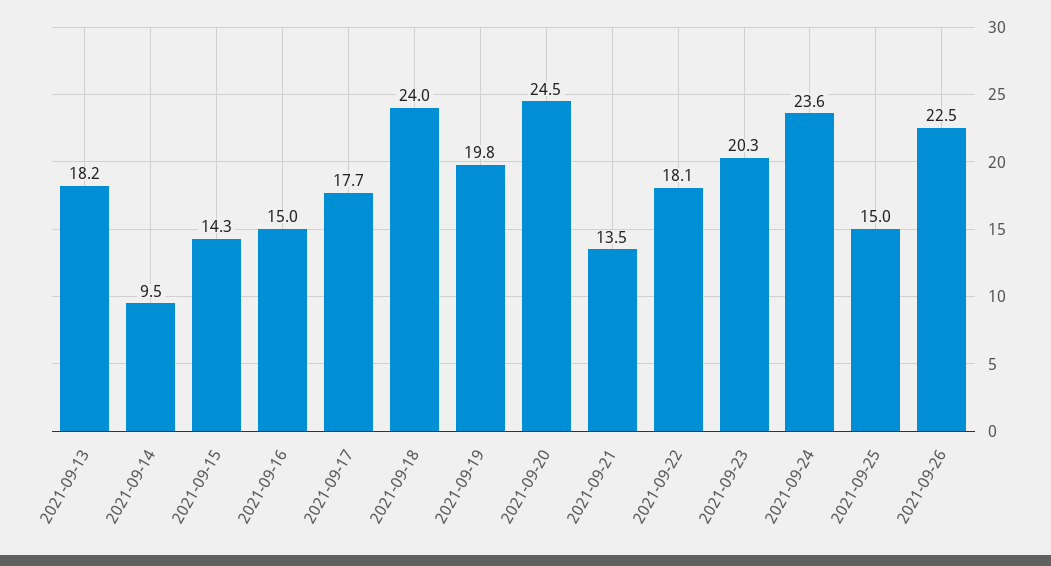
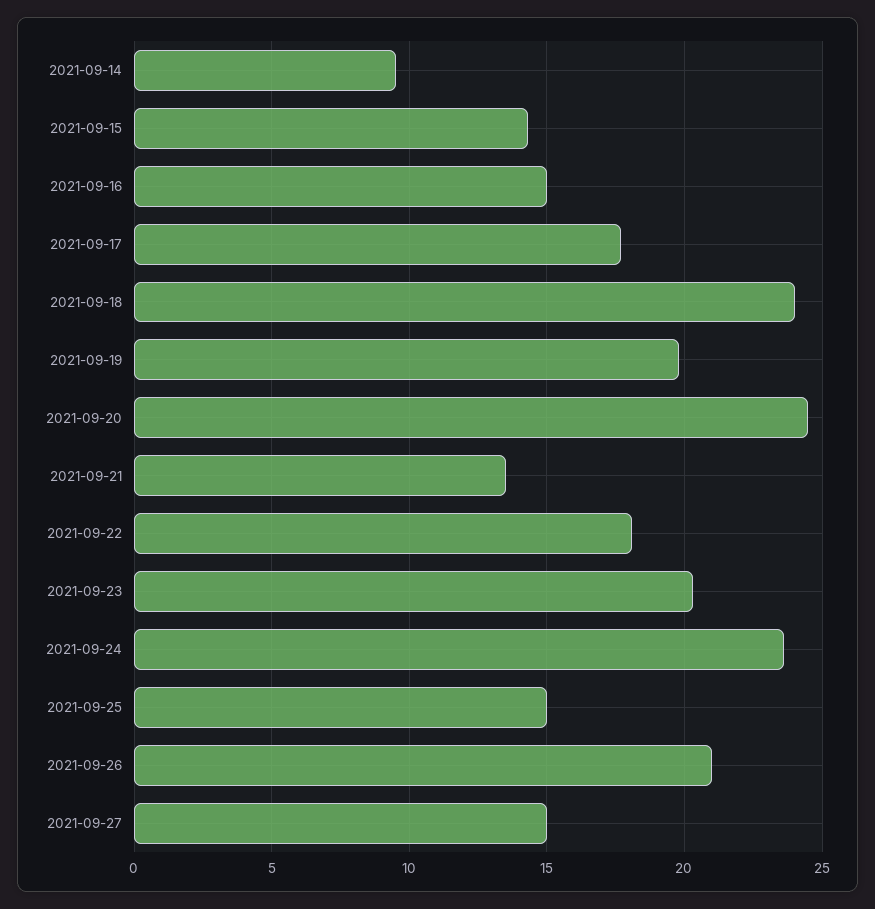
2021-09-13: 18.2 -> none
2021-09-26: 22.5 -> 21
2021-09-27: none -> 15

